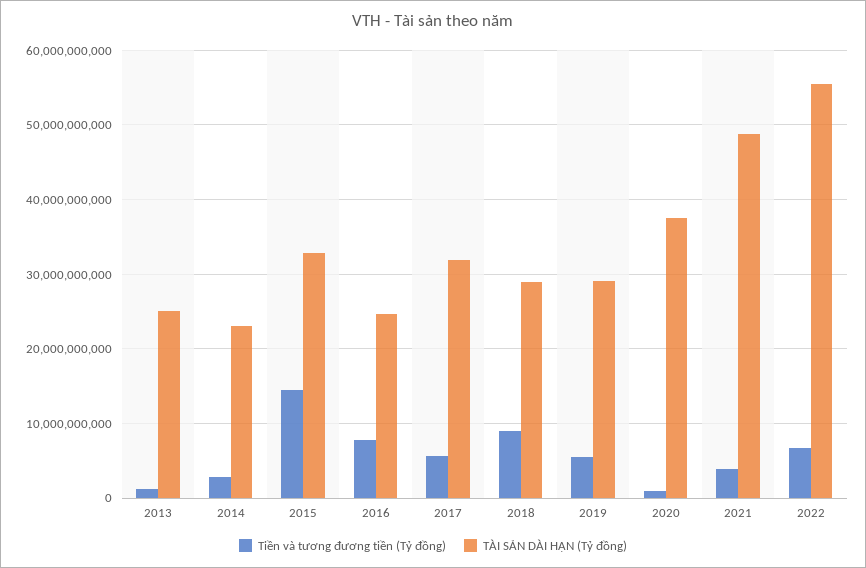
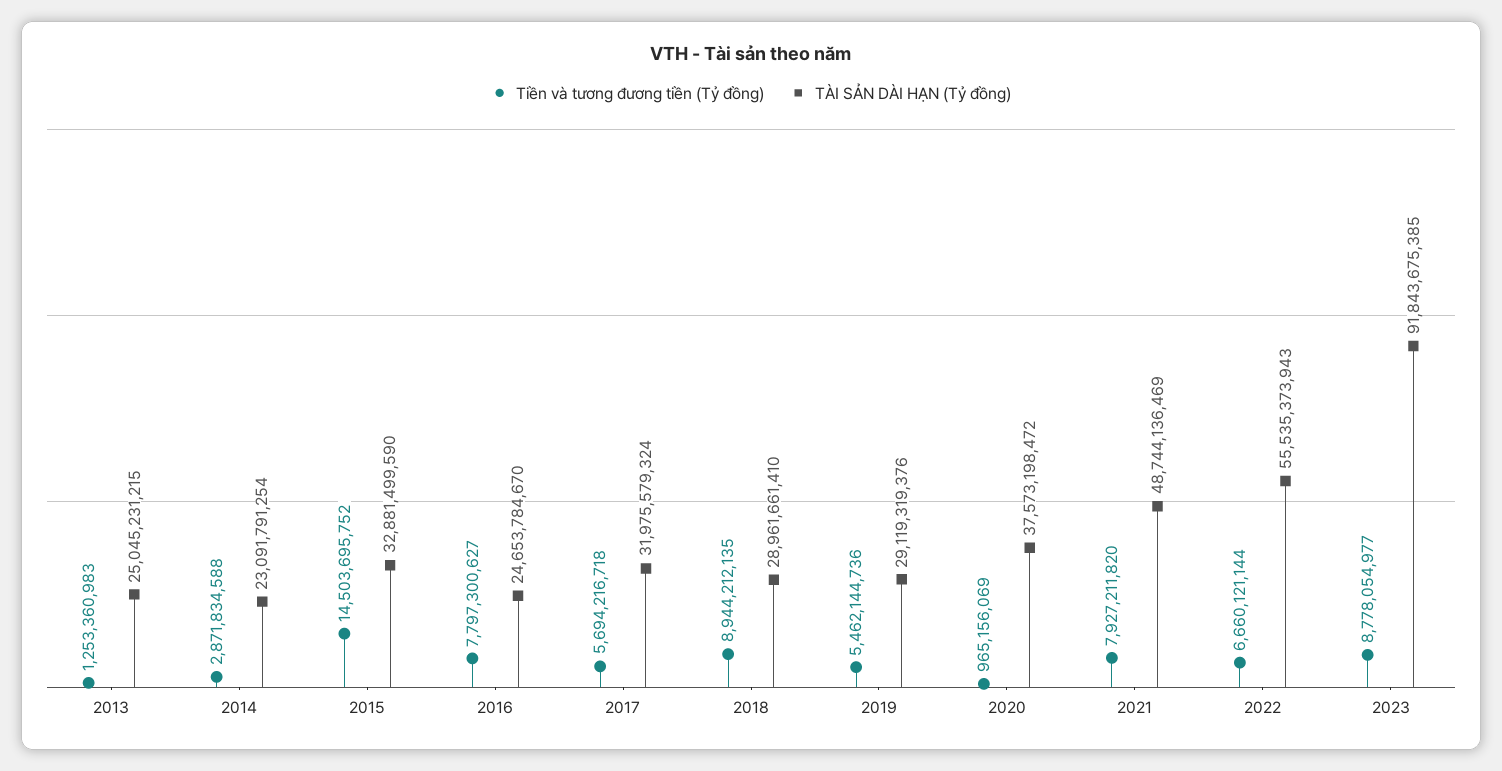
Tiền và tương đương tiền (Tỷ đồng), 2021: 4000000000 -> 7927211820
Tiền và tương đương tiền (Tỷ đồng), 2023: none -> 8778054977
TÀI SẢN DÀI HẠN (Tỷ đồng), 2023: none -> 91843675385

